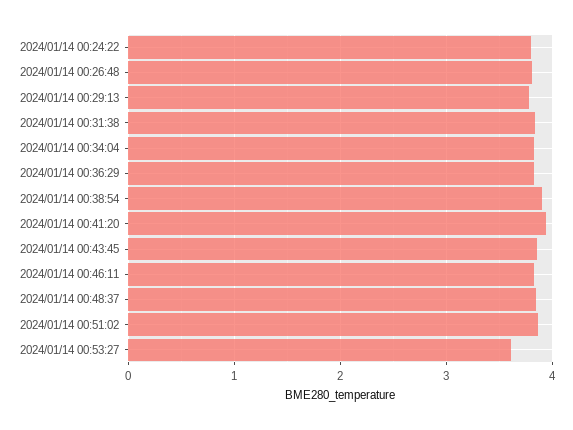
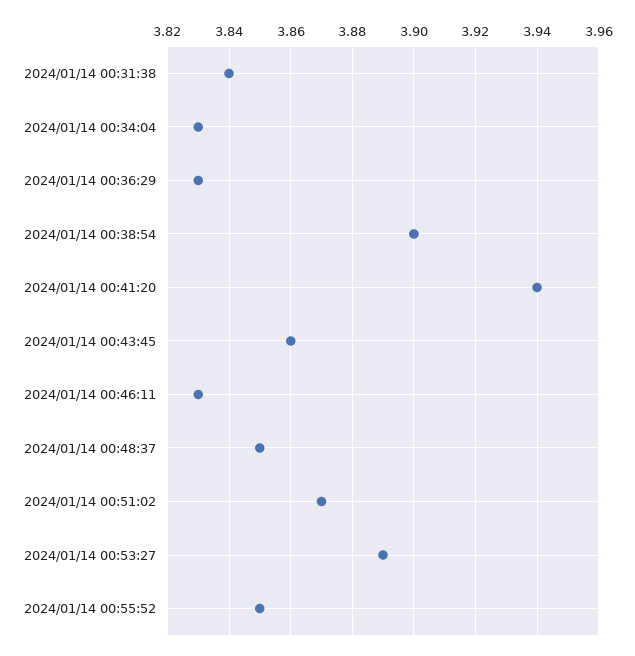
2024/01/14 00:24:22: 3.8 -> none
2024/01/14 00:26:48: 3.8 -> none
2024/01/14 00:29:13: 3.8 -> none
2024/01/14 00:53:27: 3.6 -> 3.89
2024/01/14 00:55:52: none -> 3.85

